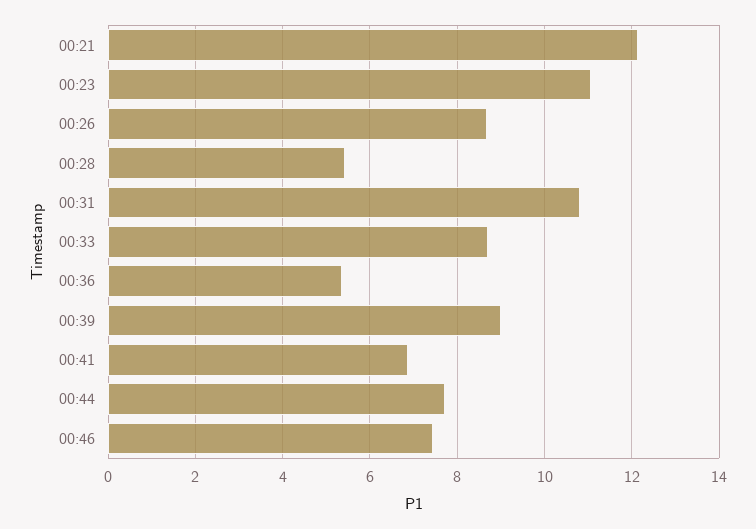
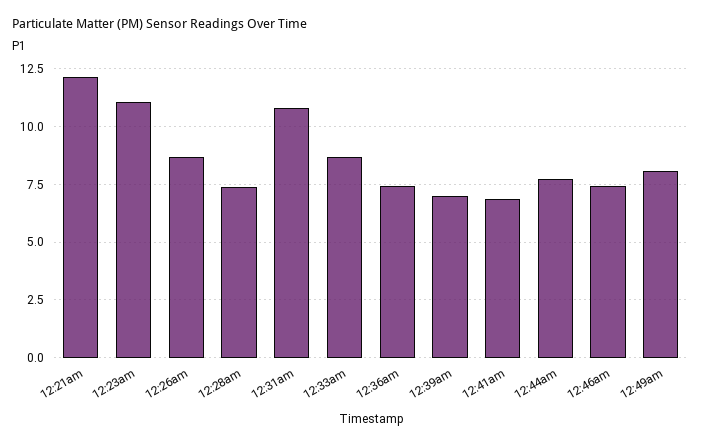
00:28: 5.4 -> 7.5
00:36: 5.4 -> 7.5
00:39: 9 -> 7
12:49am: none -> 8

